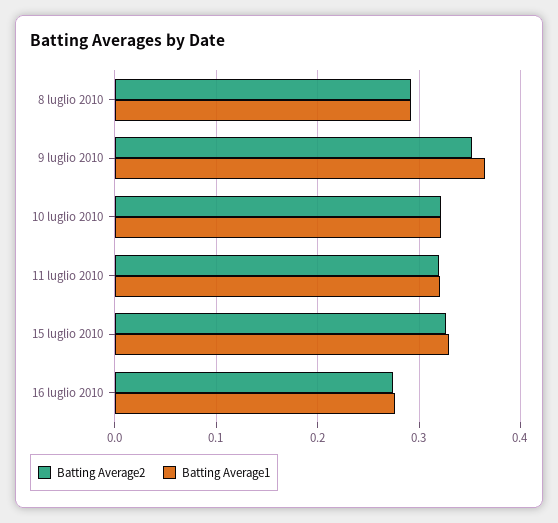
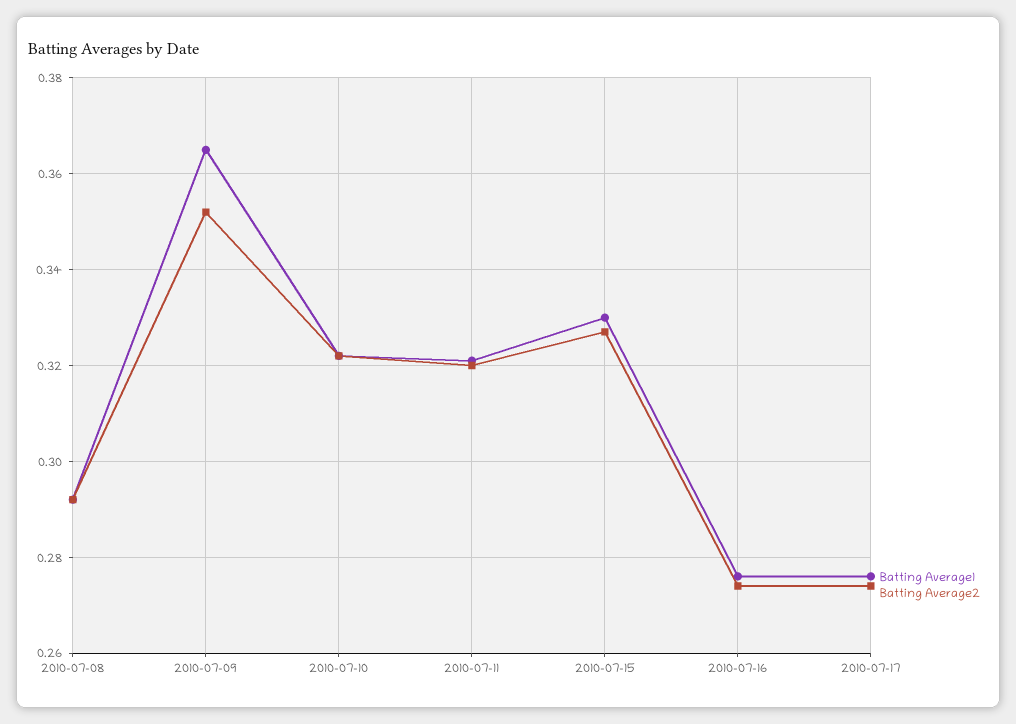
Batting Average1, 2010-07-17: none -> 0.275
Batting Average2, 2010-07-17: none -> 0.275

